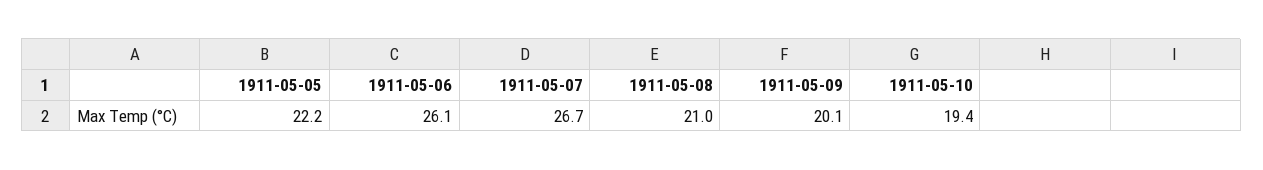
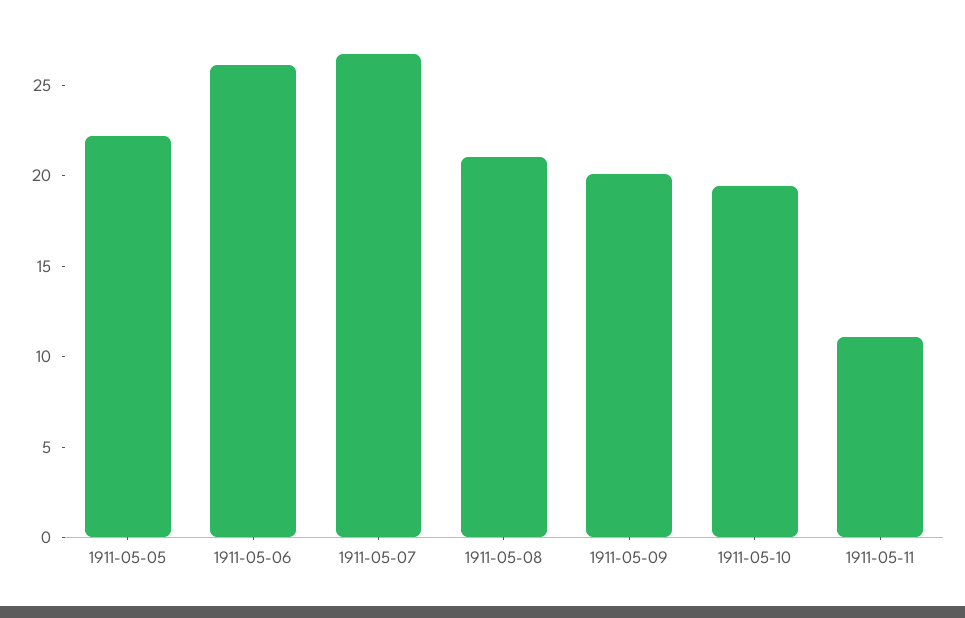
1911-05-11: none -> 11

